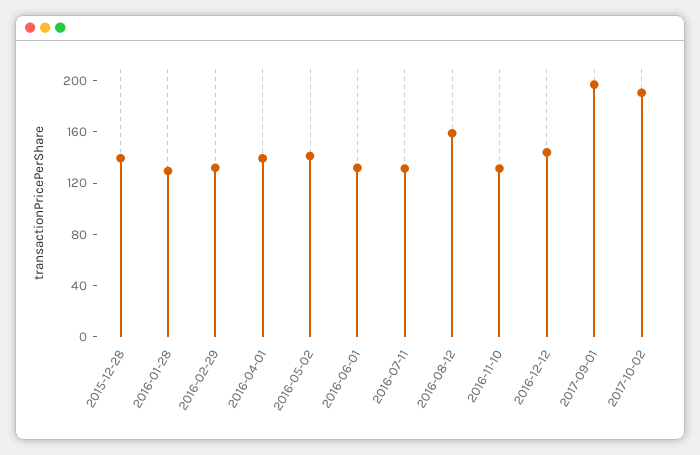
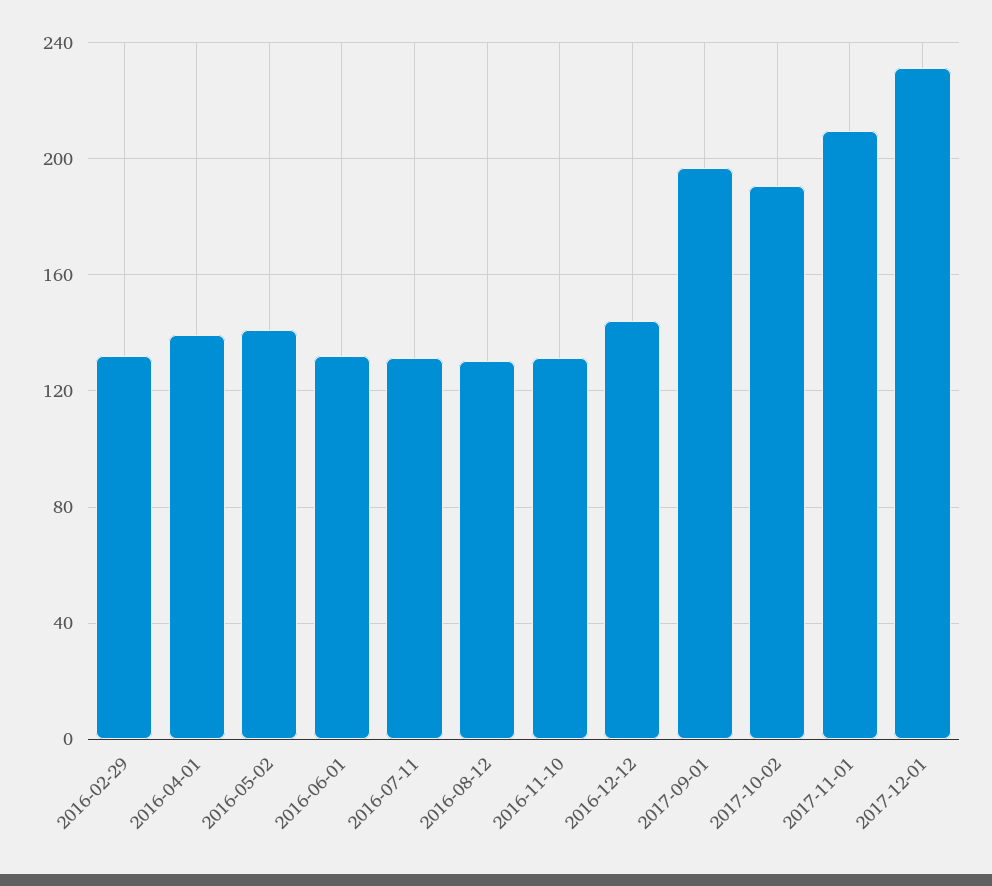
2015-12-28: 140 -> none
2016-01-28: 130 -> none
2016-08-12: 160 -> 130
2017-11-01: none -> 210
2017-12-01: none -> 230

